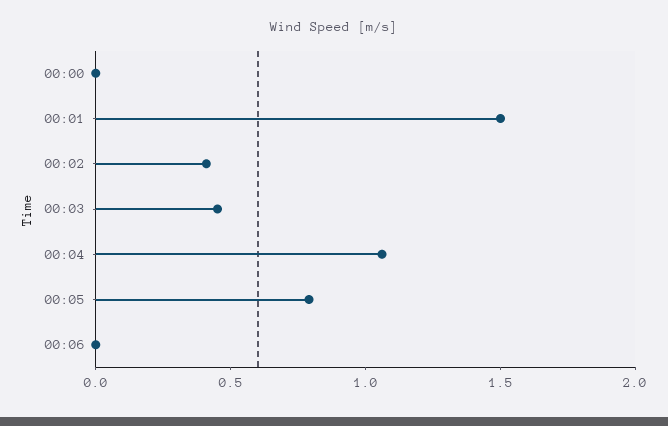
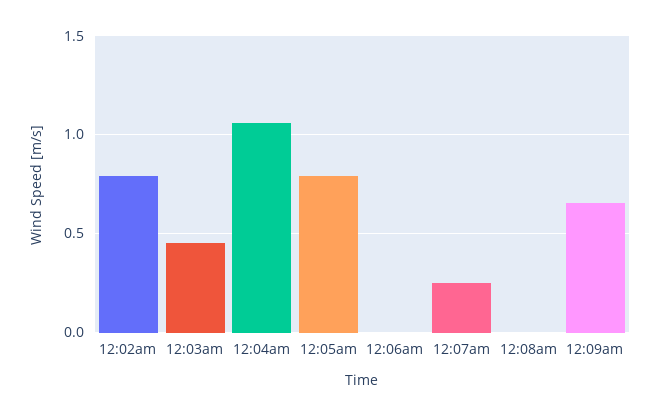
00:00: 0 -> none
00:01: 1.5 -> none
00:02: 0.4 -> 0.8
12:07am: none -> 0.25
12:08am: none -> 0
12:09am: none -> 0.65

